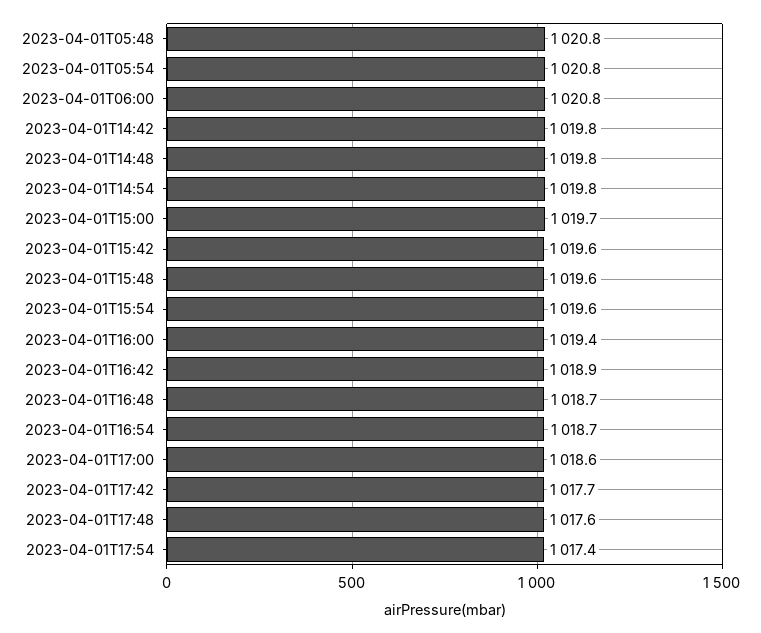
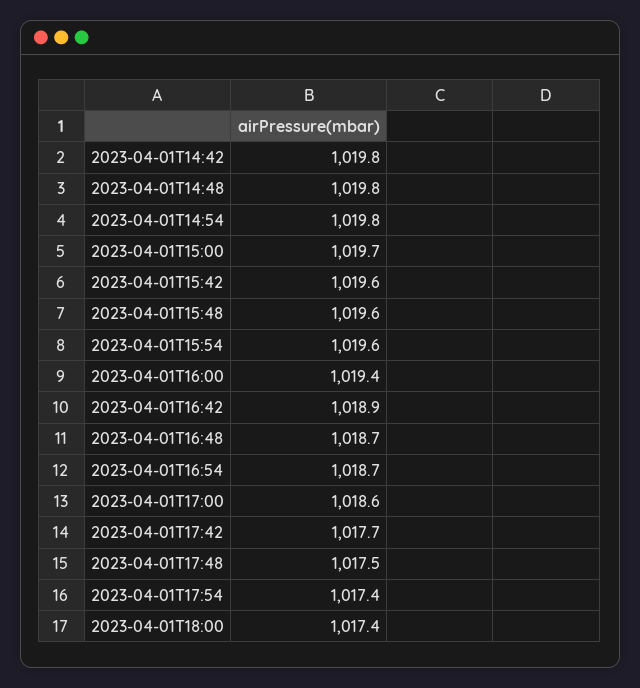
2023-04-01T05:48: 1020.8 -> none
2023-04-01T05:54: 1020.8 -> none
2023-04-01T06:00: 1020.8 -> none
2023-04-01T17:48: 1017.6 -> 1017.5
2023-04-01T18:00: none -> 1017.4

